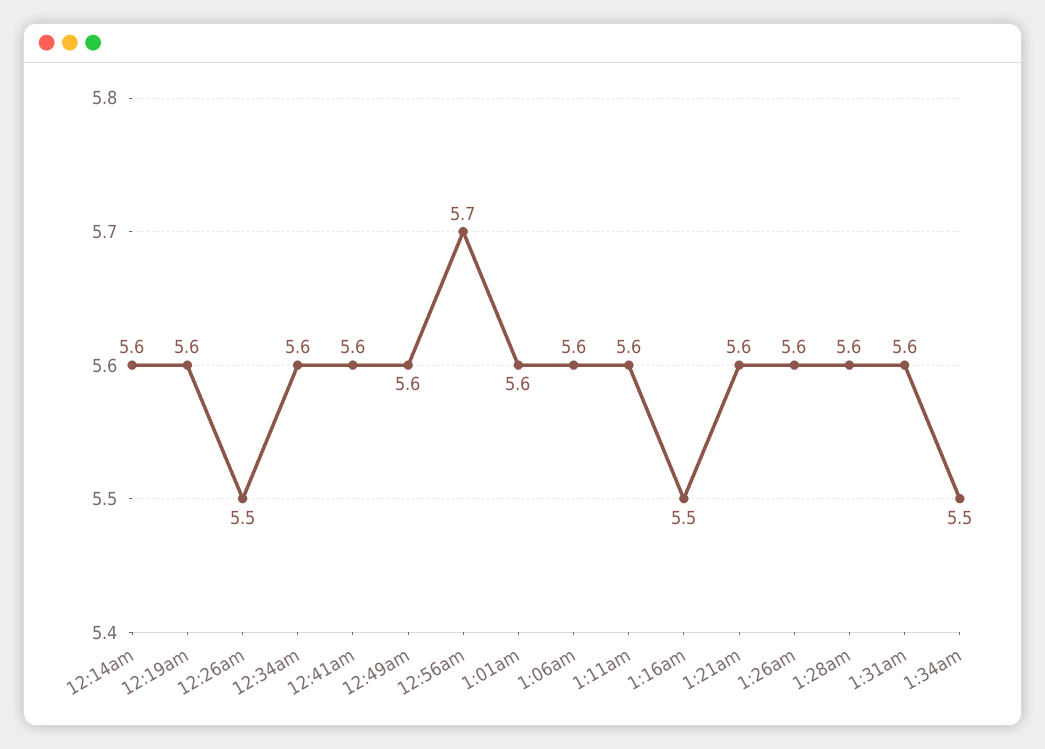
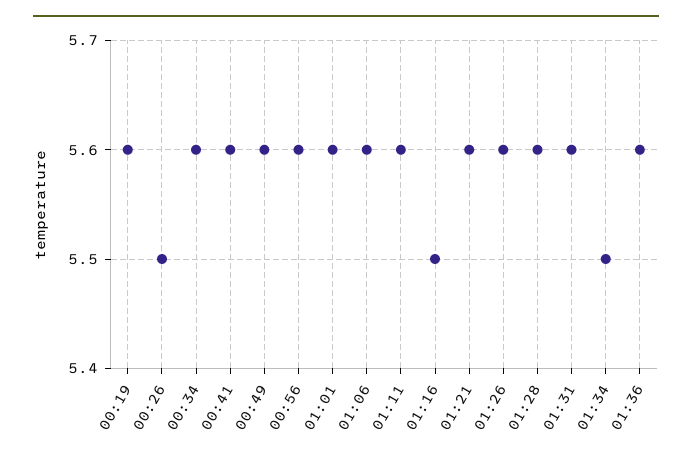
12:14am: 5.6 -> none
12:56am: 5.7 -> 5.6
01:36: none -> 5.6

